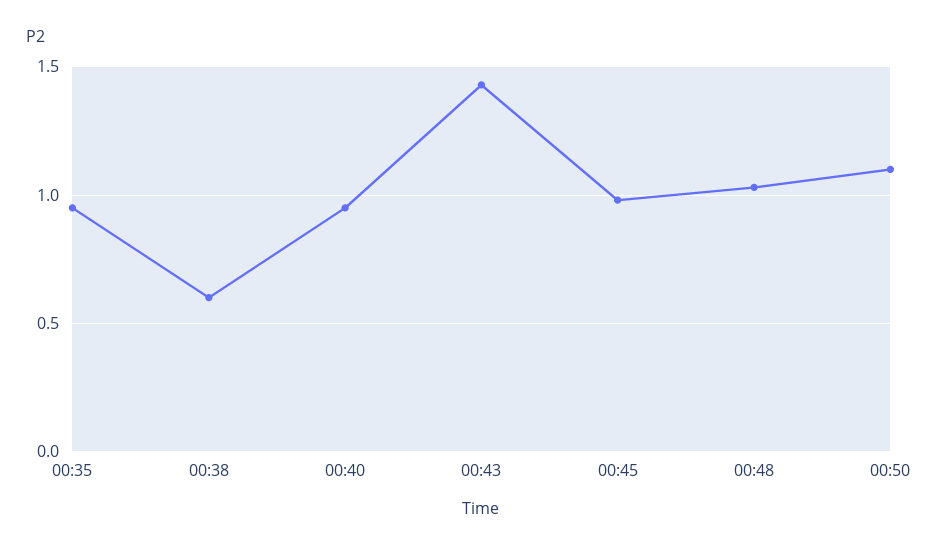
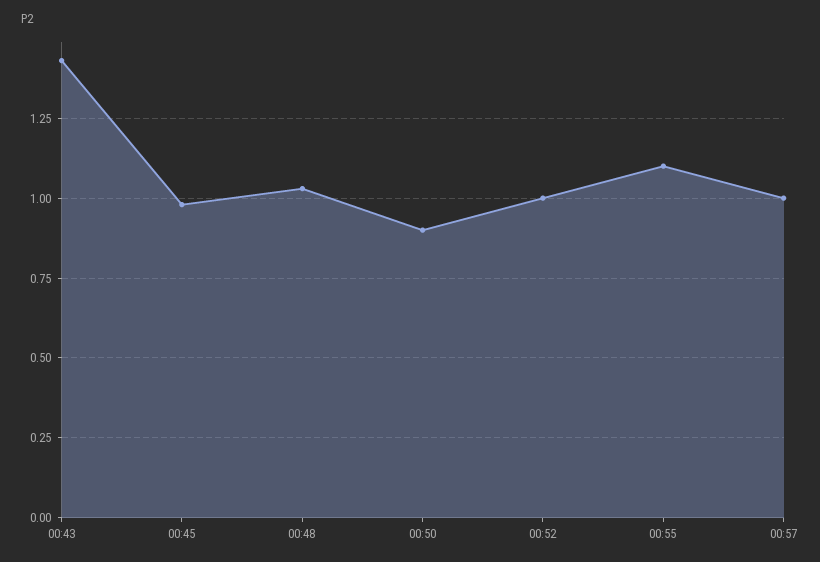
00:35: 0.95 -> none
00:38: 0.6 -> none
00:40: 0.95 -> none
00:50: 1.1 -> 0.9
00:52: none -> 1
00:55: none -> 1.1
00:57: none -> 1

